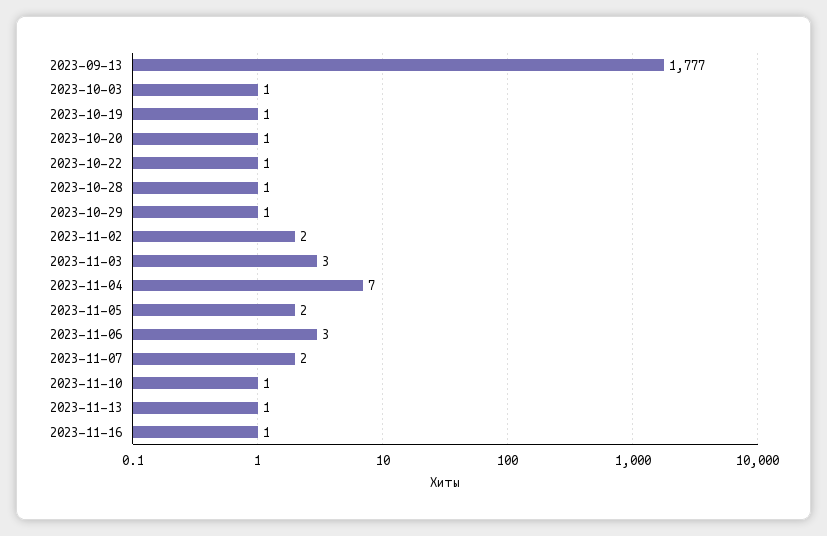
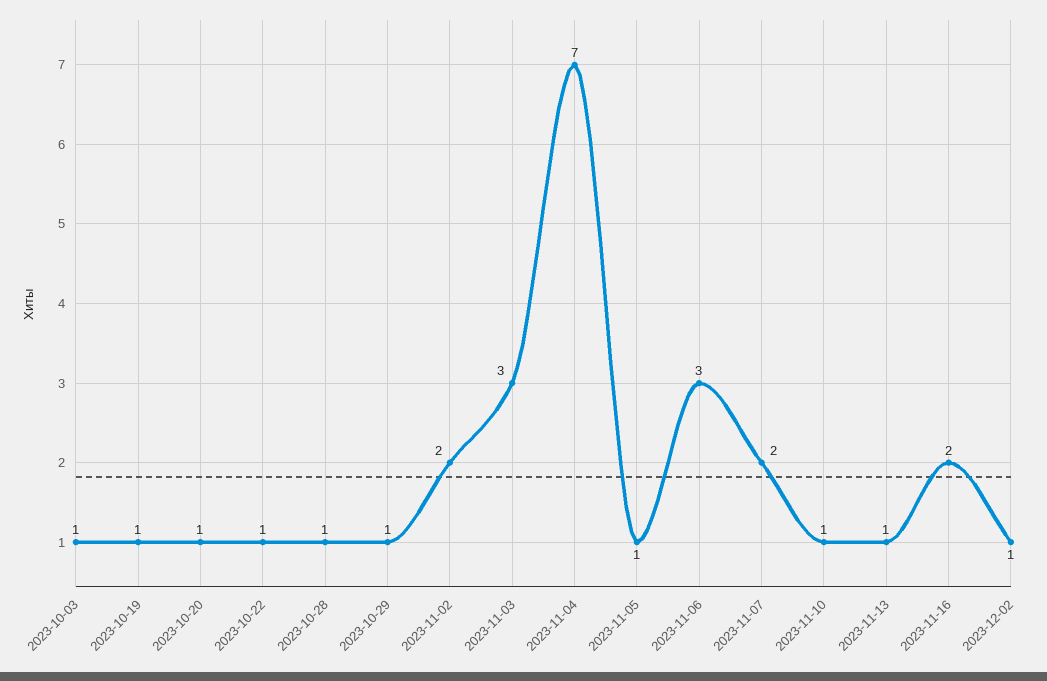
2023-09-13: 1777 -> none
2023-11-05: 2 -> 1
2023-11-16: 1 -> 2
2023-12-02: none -> 1

